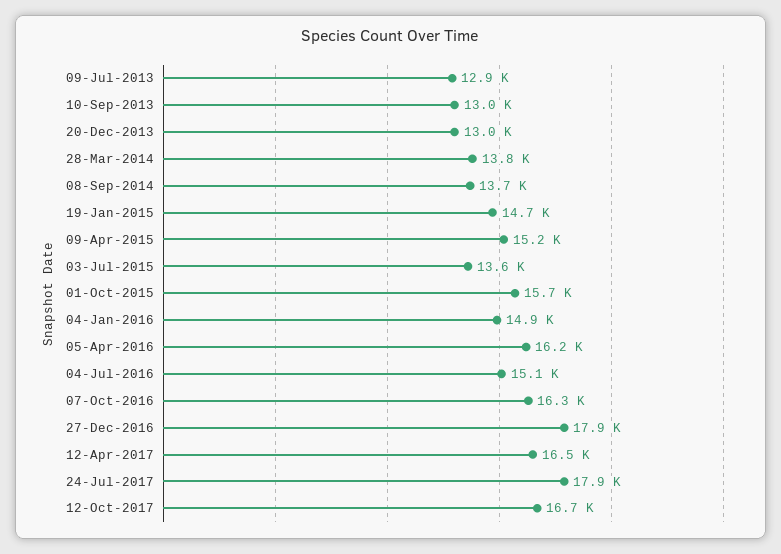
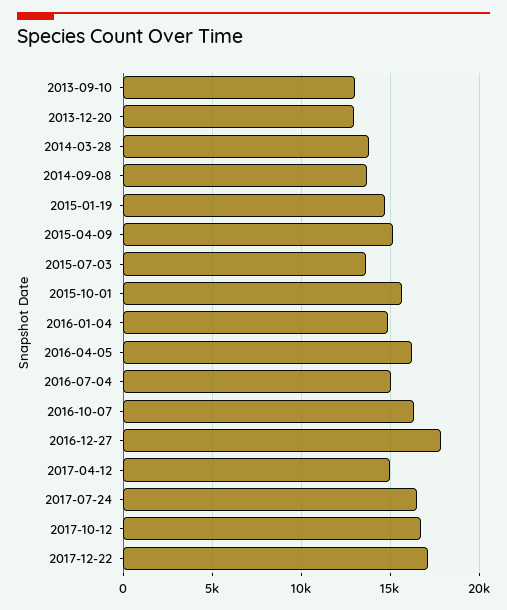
09-Jul-2013: 12900 -> none
12-Apr-2017: 16500 -> 15000
24-Jul-2017: 17900 -> 16500
2017-12-22: none -> 17000

